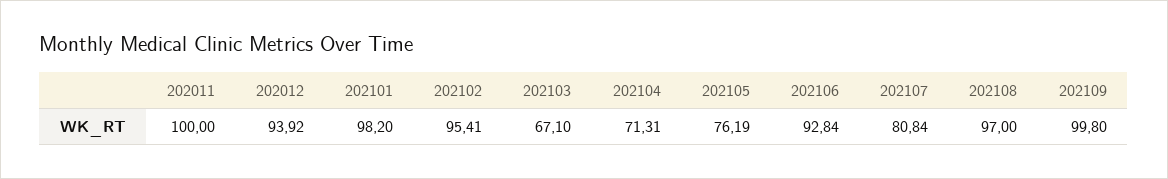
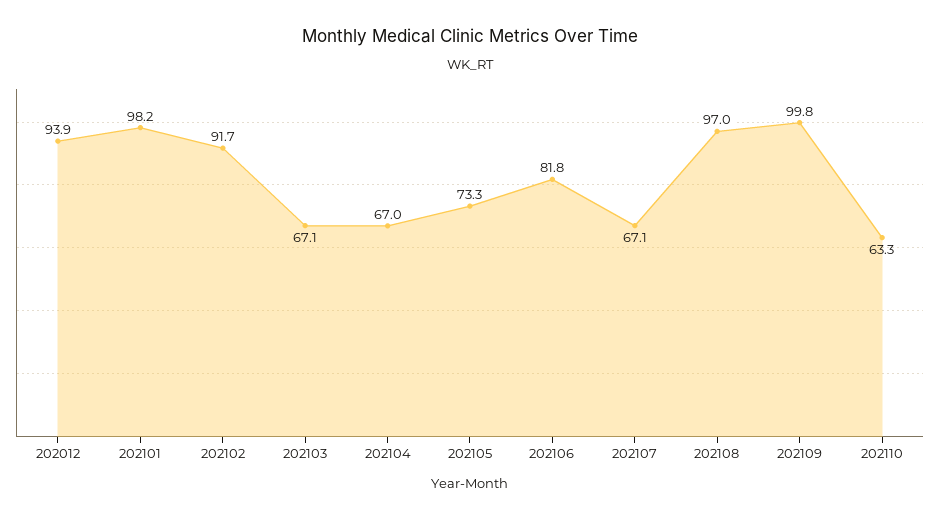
202011: 100 -> none
202102: 95.41 -> 91.7
202104: 71.31 -> 67
202105: 76.19 -> 73.3
202106: 92.84 -> 81.8
202107: 80.84 -> 67.1
202110: none -> 63.3

